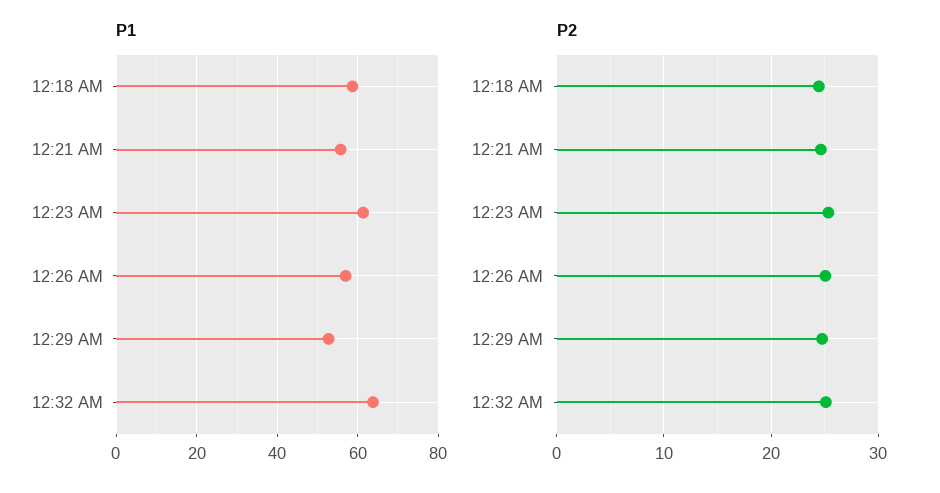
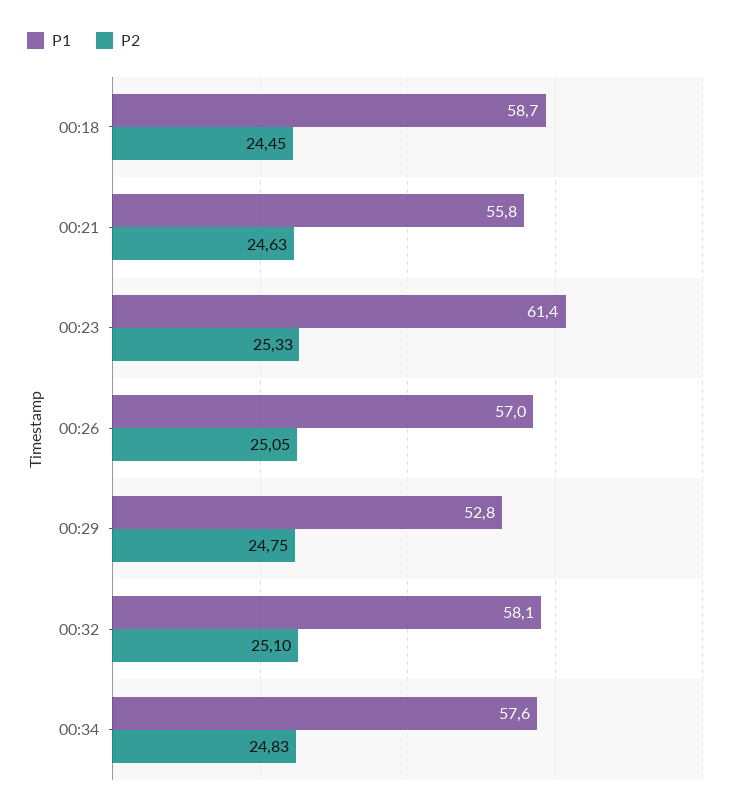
P1, 12:32 AM: 64 -> 58.1
P1, 00:34: none -> 57.6
P2, 00:34: none -> 24.83

